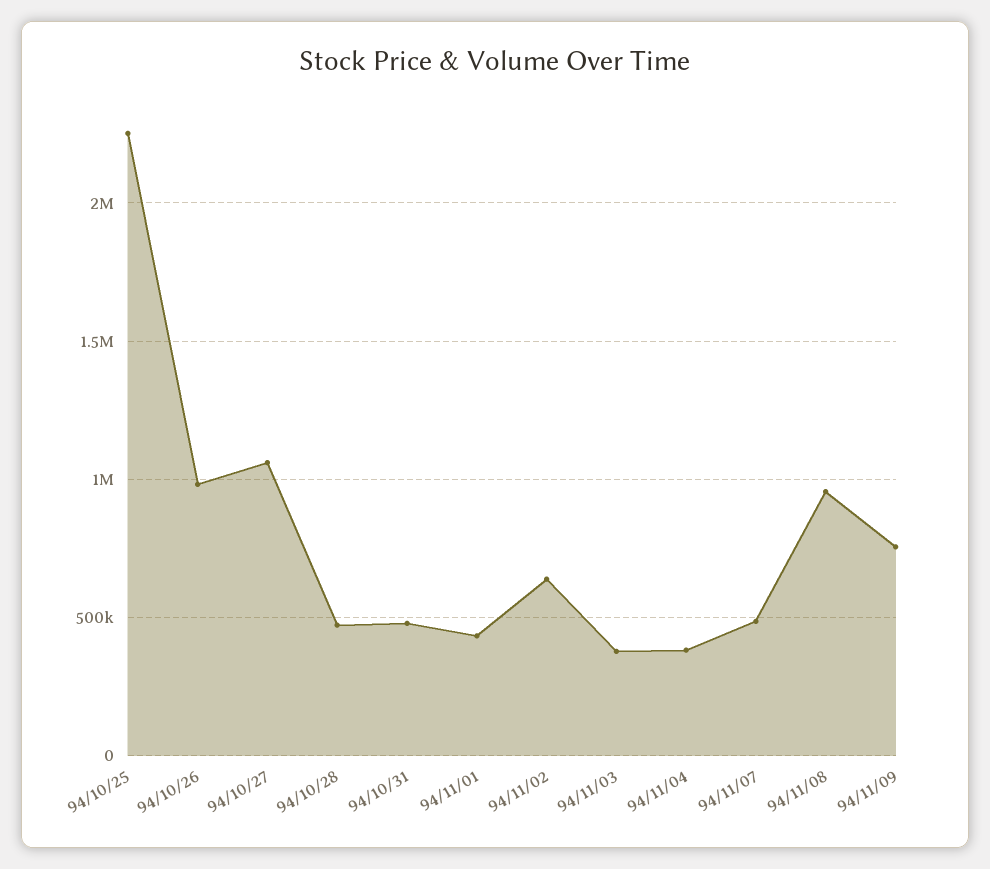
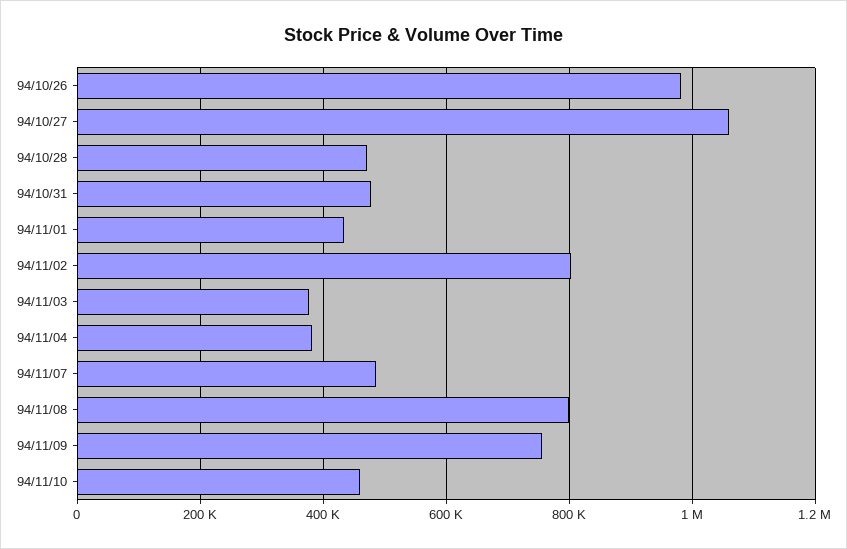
94/10/25: 2250000 -> none
94/11/02: 650000 -> 800000
94/11/08: 950000 -> 800000
94/11/10: none -> 460000

